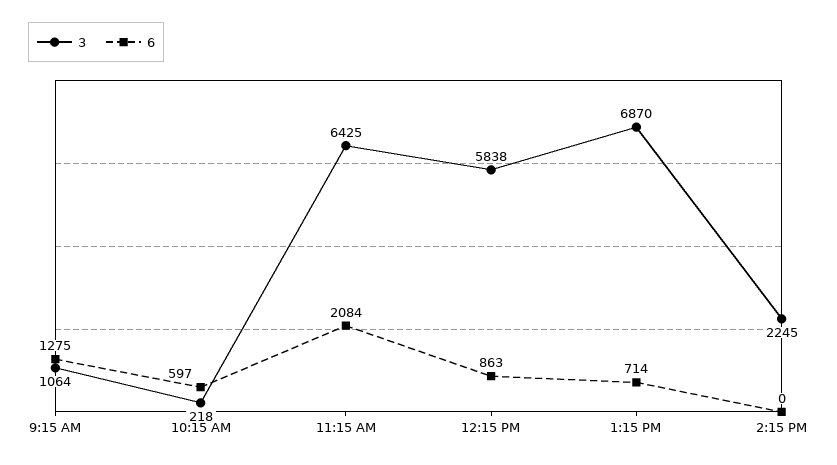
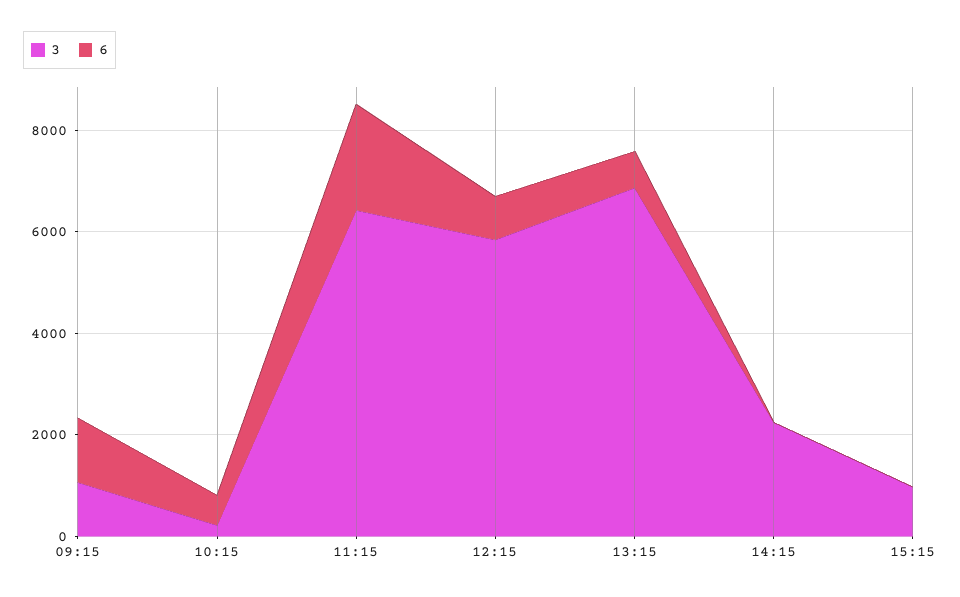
3, 15:15: none -> 1000
6, 15:15: none -> 0

